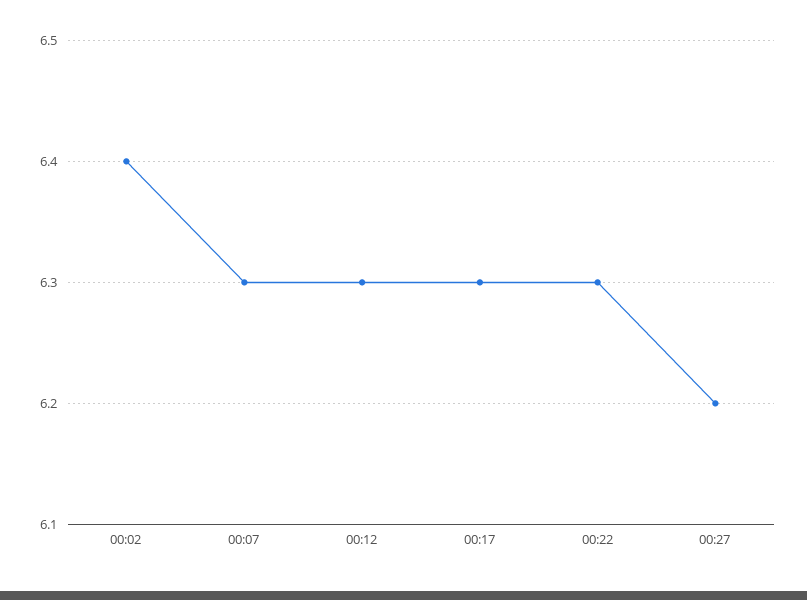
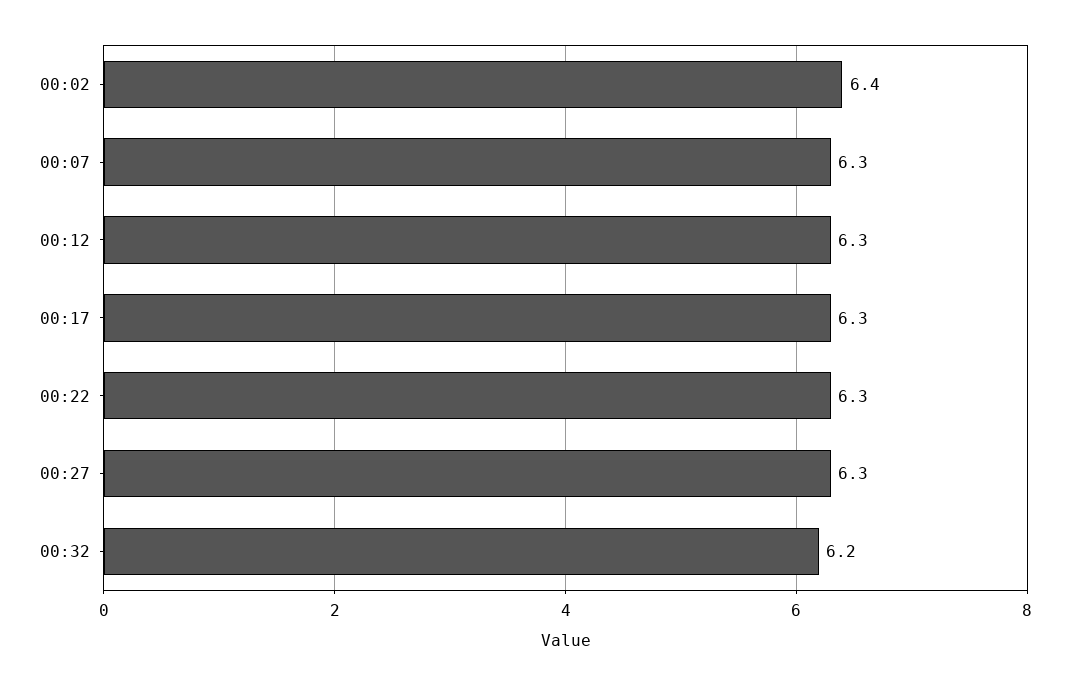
00:27: 6.2 -> 6.3
00:32: none -> 6.2

